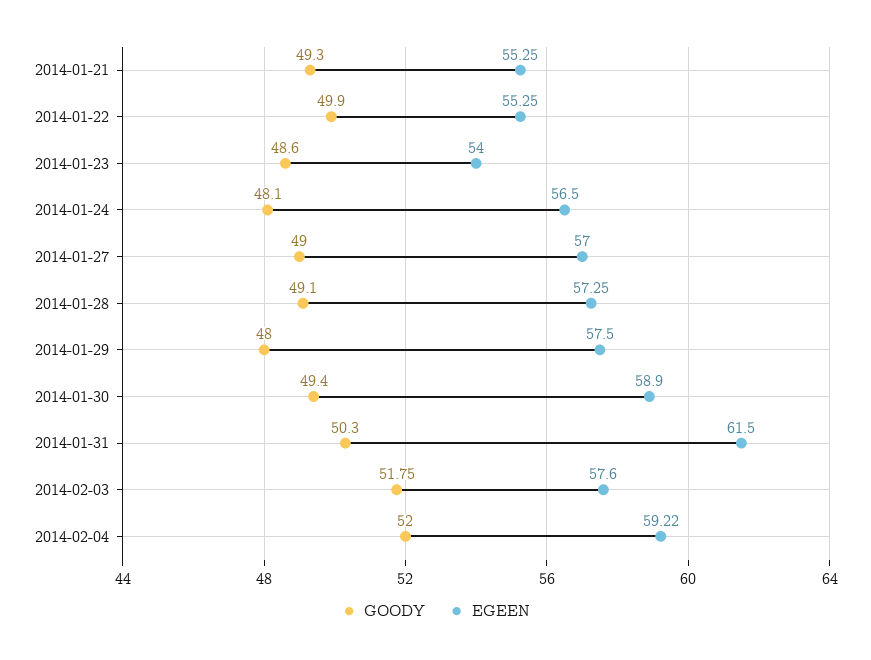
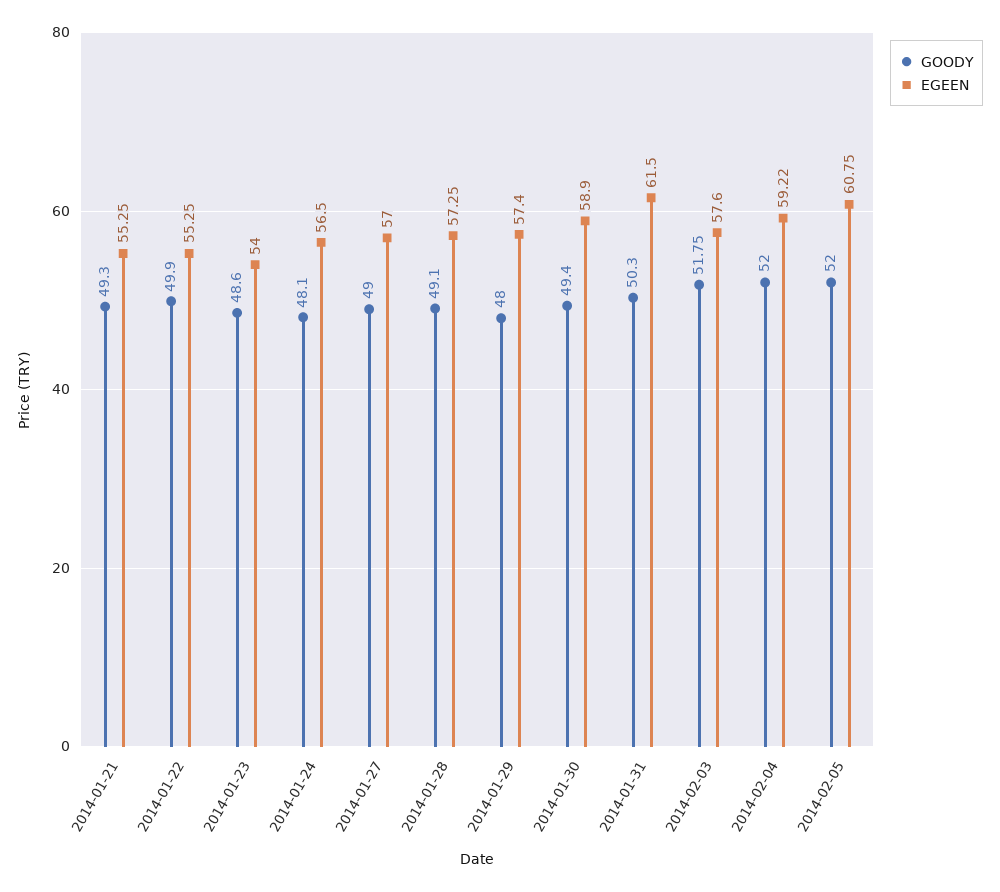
EGEEN, 2014-01-29: 57.5 -> 57.4
GOODY, 2014-02-05: none -> 52
EGEEN, 2014-02-05: none -> 60.75

